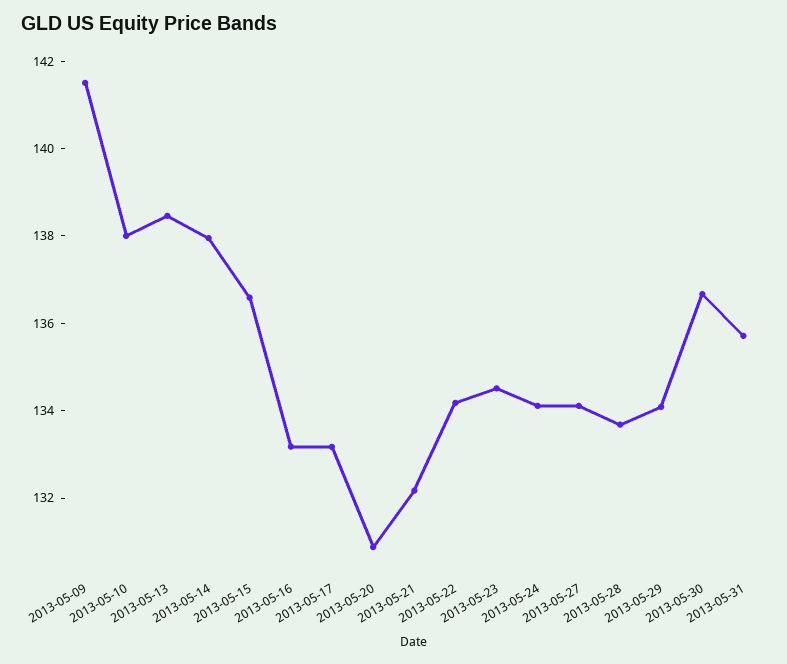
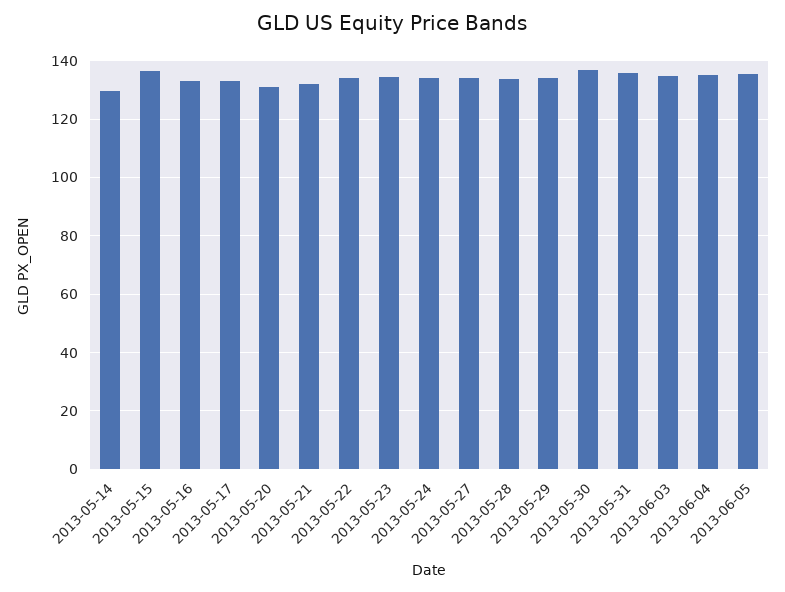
2013-05-09: 141.5 -> none
2013-05-10: 138 -> none
2013-05-13: 138.5 -> none
2013-05-14: 138 -> 130
2013-06-03: none -> 135
2013-06-04: none -> 135
2013-06-05: none -> 135

